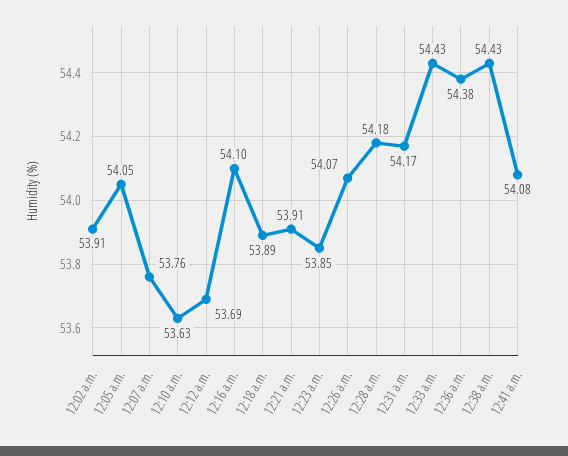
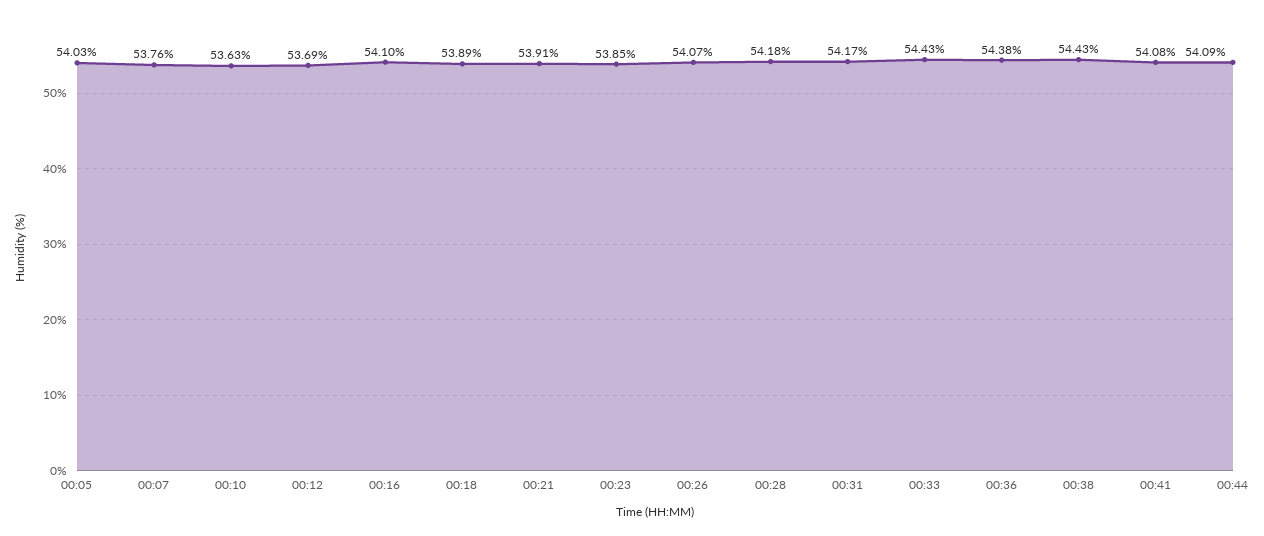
12:02 a.m.: 53.91 -> none
12:05 a.m.: 54.05 -> 54.03
00:44: none -> 54.09

